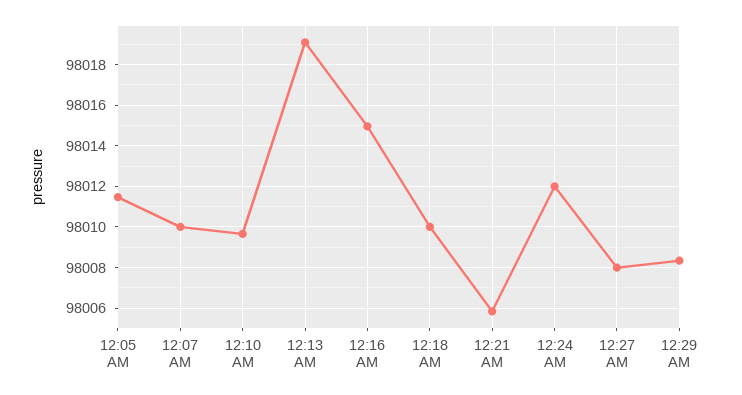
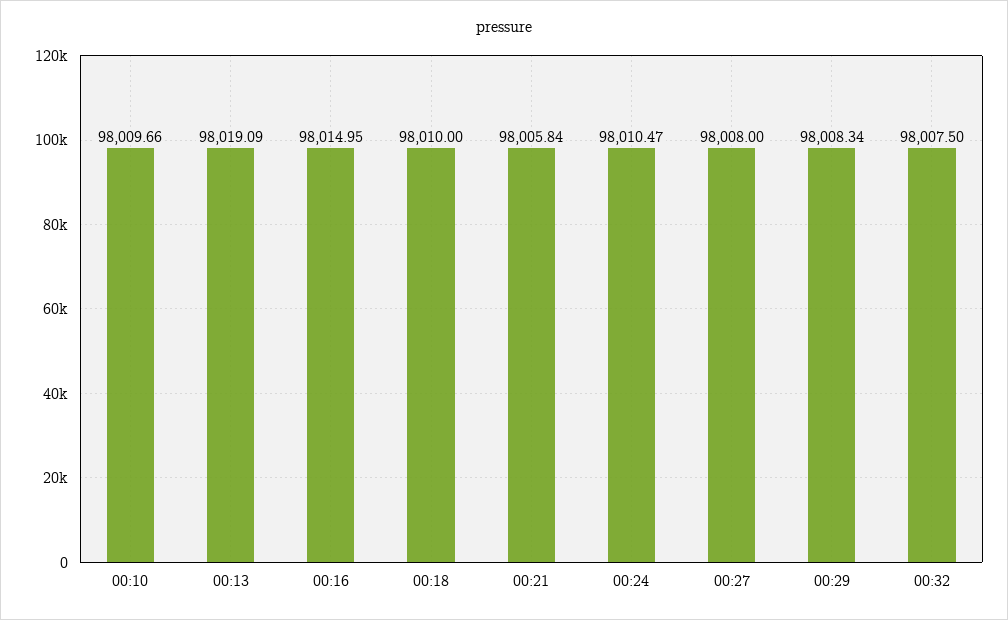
12:05 AM: 98011.5 -> none
12:07 AM: 98010 -> none
12:24 AM: 98012 -> 98010.47
00:32: none -> 98007.5

